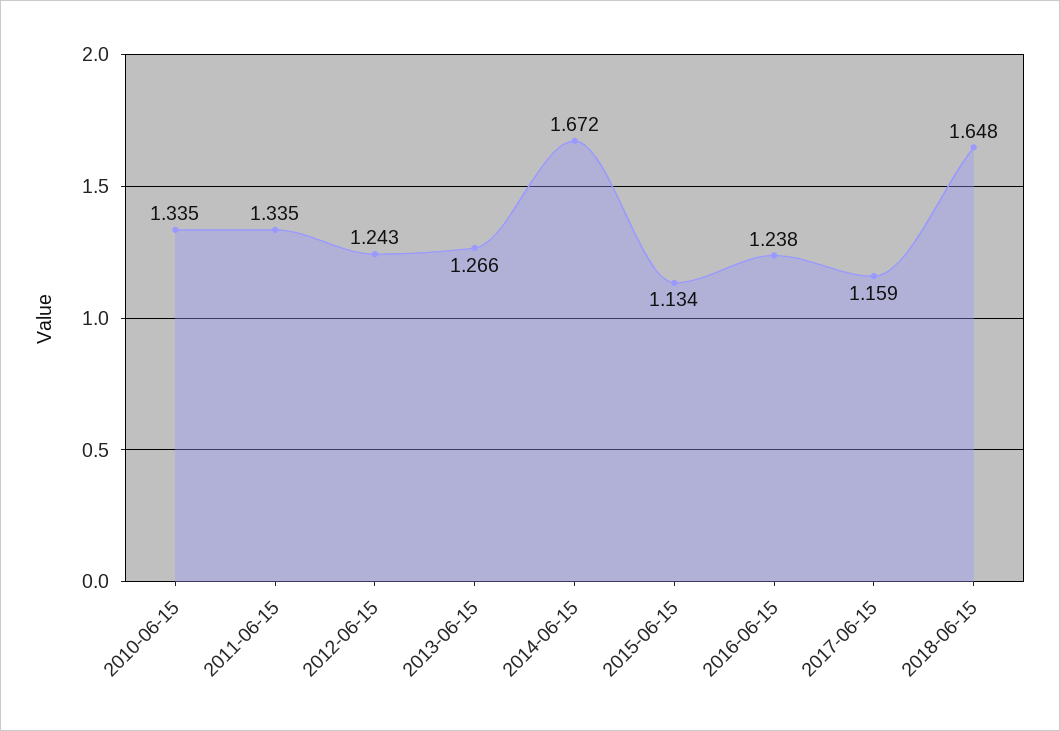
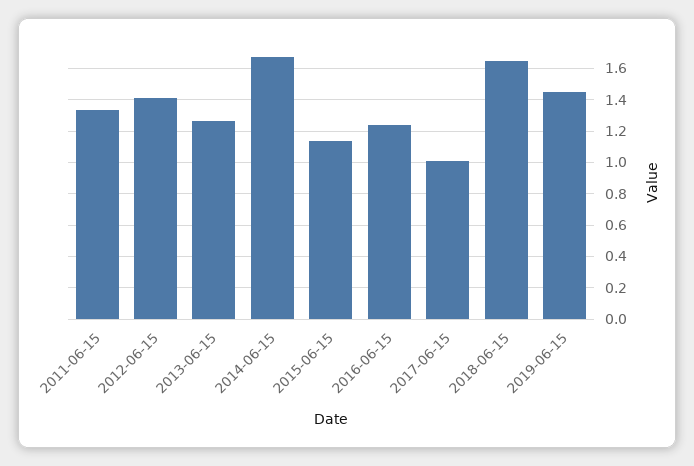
2010-06-15: 1.335 -> none
2012-06-15: 1.243 -> 1.4
2017-06-15: 1.159 -> 1
2019-06-15: none -> 1.45

